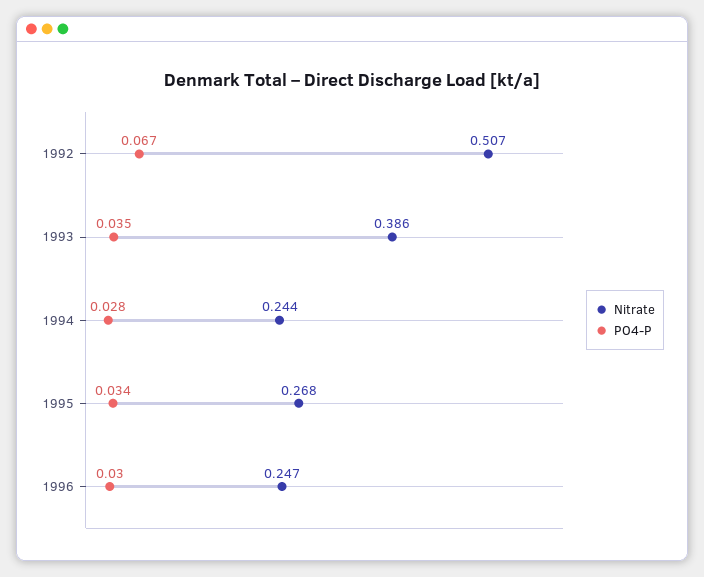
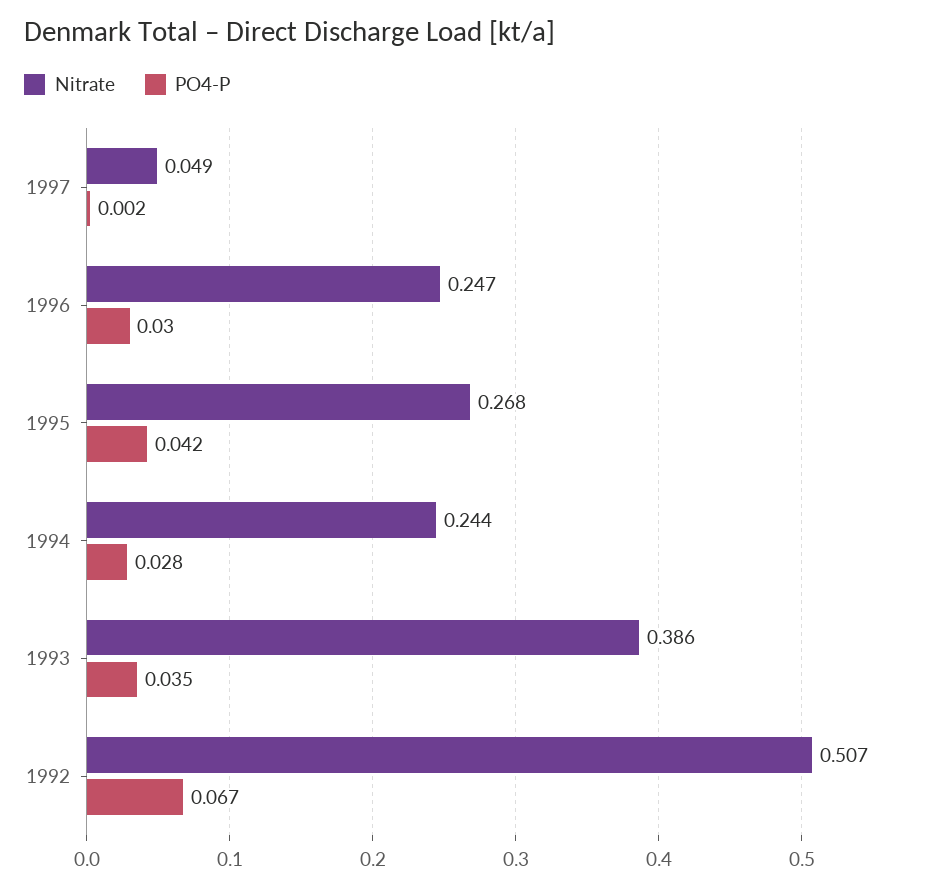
PO4-P, 1995: 0.034 -> 0.042
Nitrate, 1997: none -> 0.049
PO4-P, 1997: none -> 0.002

